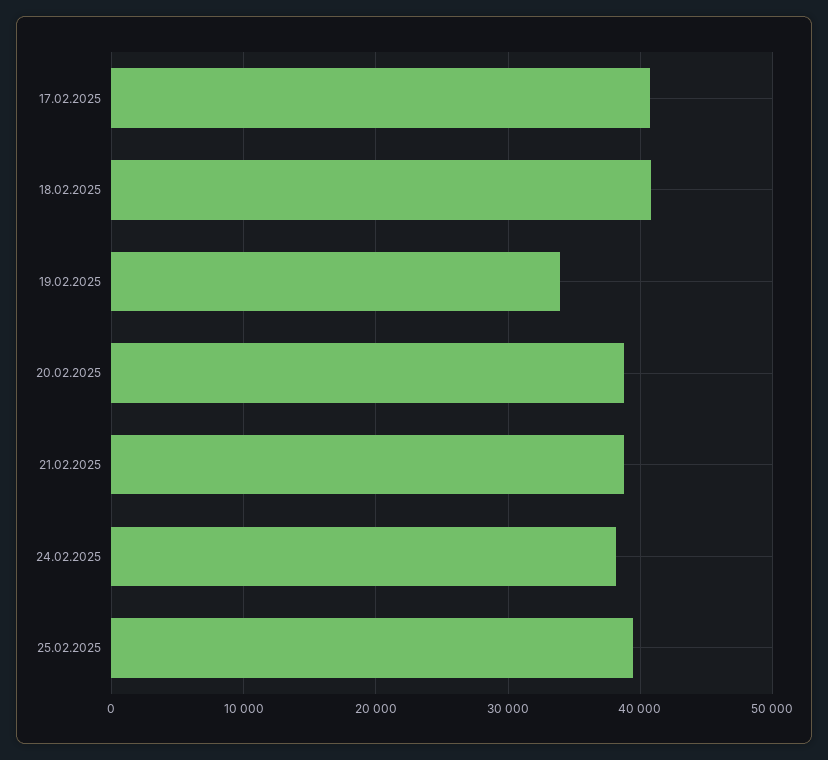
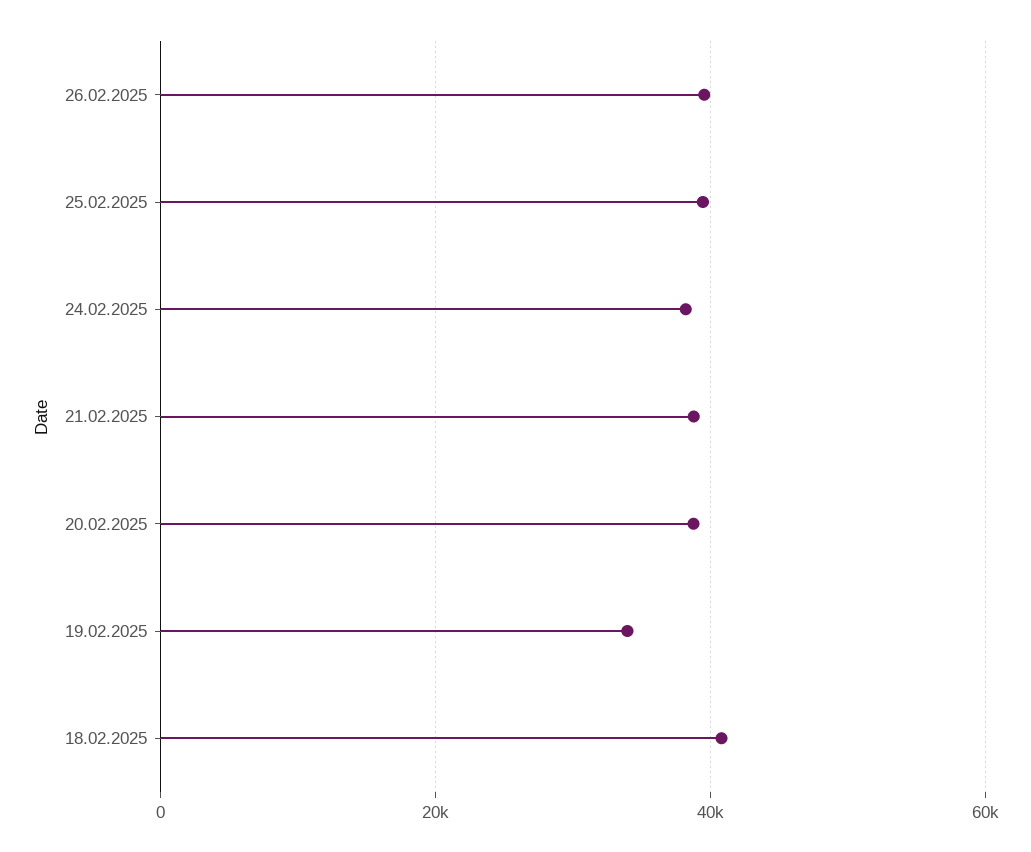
17.02.2025: 41000 -> none
26.02.2025: none -> 40000

